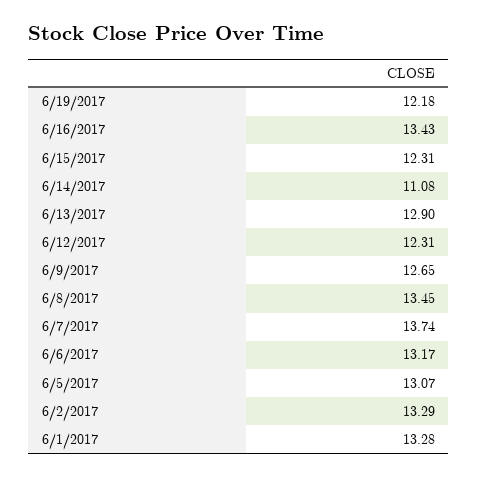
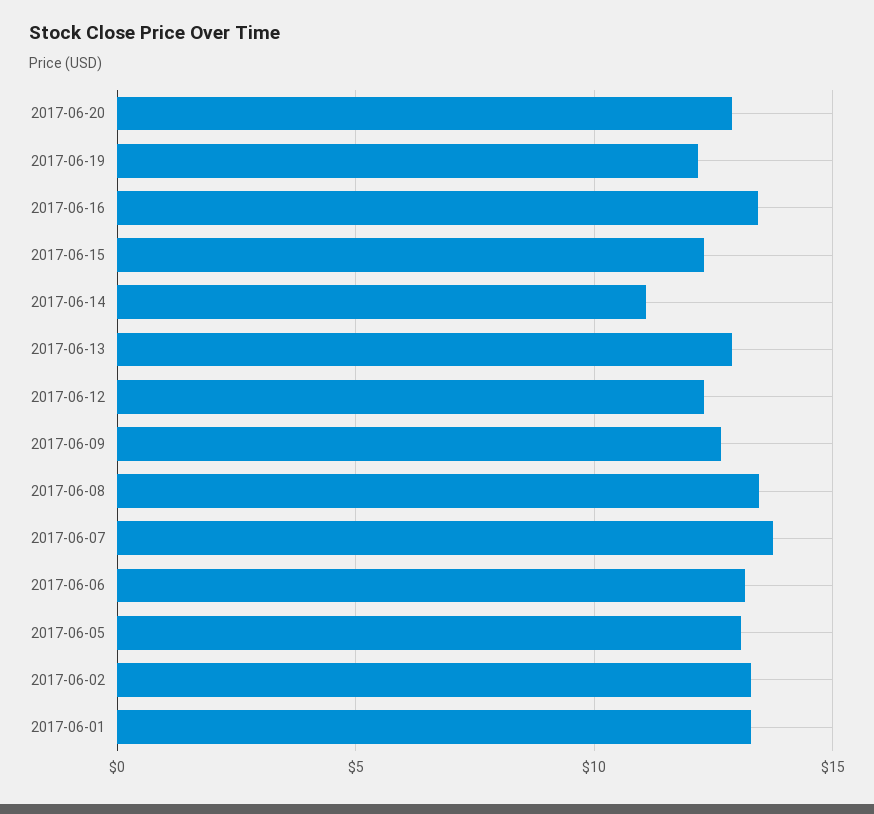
2017-06-20: none -> 13

